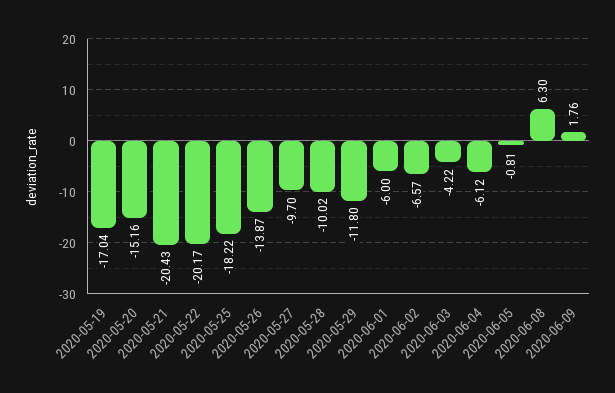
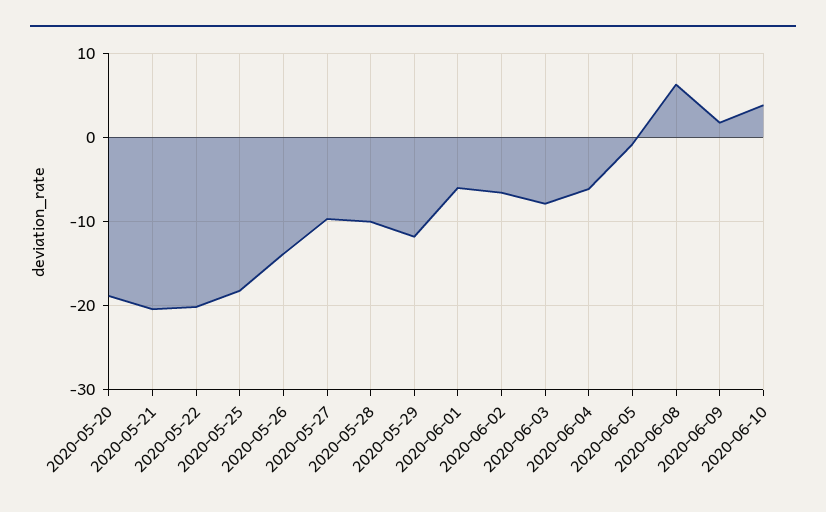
2020-05-19: -17.04 -> none
2020-05-20: -15.16 -> -19
2020-06-03: -4.22 -> -8
2020-06-10: none -> 4

